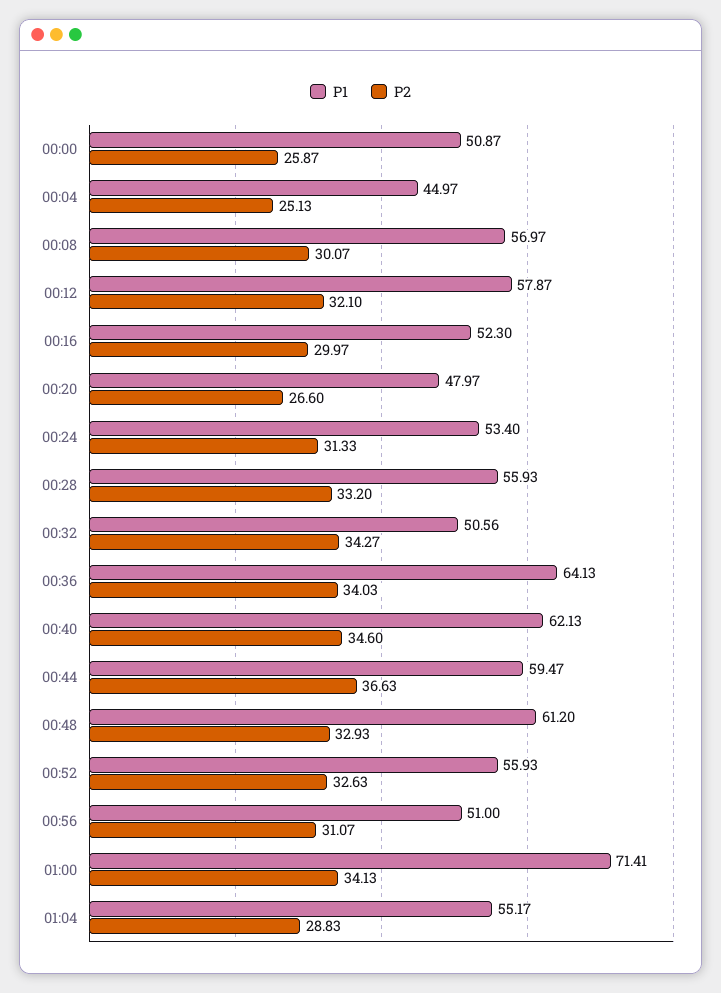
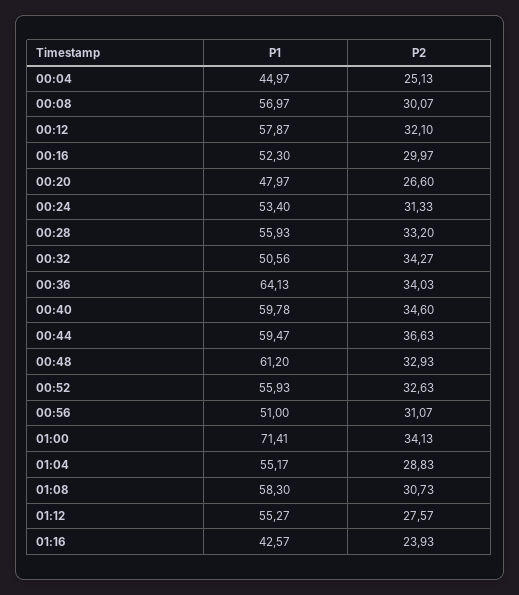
P1, 00:00: 50.87 -> none
P2, 00:00: 25.87 -> none
P1, 00:40: 62.13 -> 59.78
P1, 01:08: none -> 58.3
P2, 01:08: none -> 30.73
P1, 01:12: none -> 55.27
P2, 01:12: none -> 27.57
P1, 01:16: none -> 42.57
P2, 01:16: none -> 23.93

